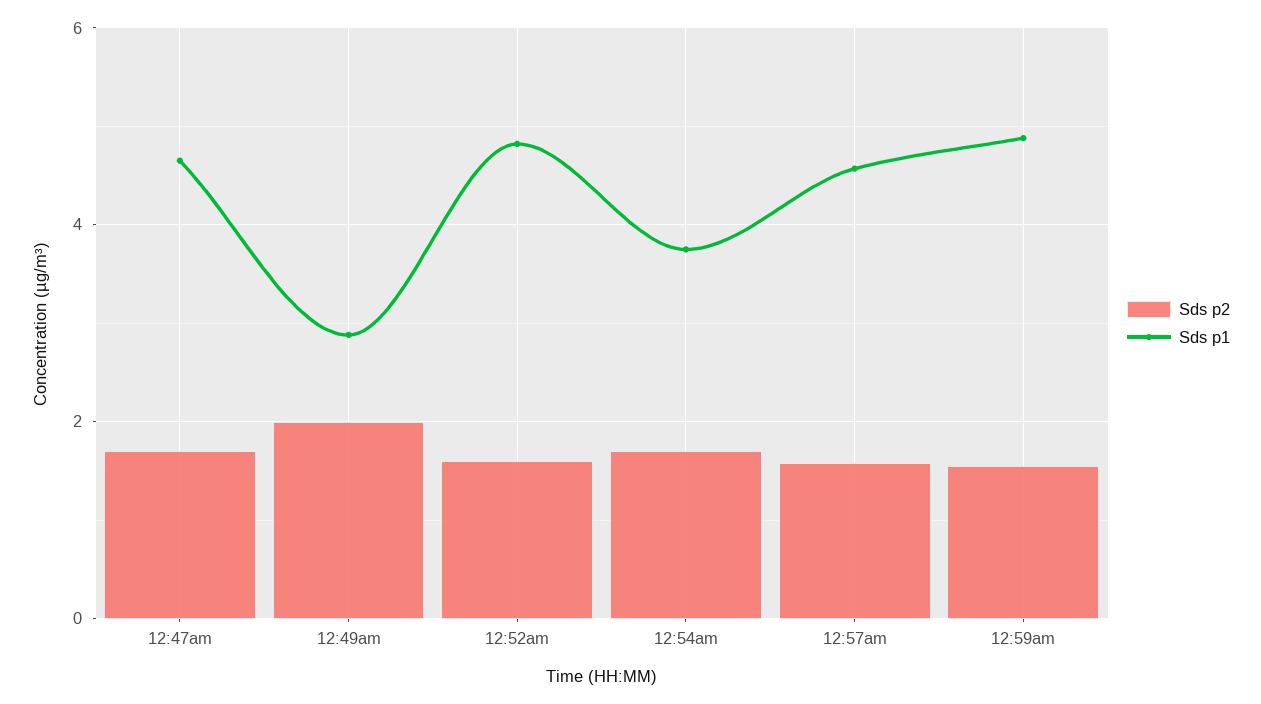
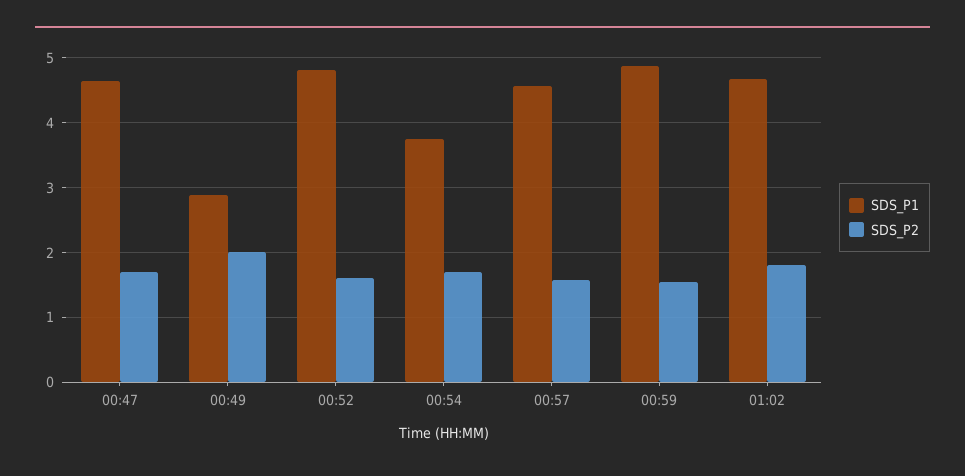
Sds p1, 01:02: none -> 4.7
Sds p2, 01:02: none -> 1.8

